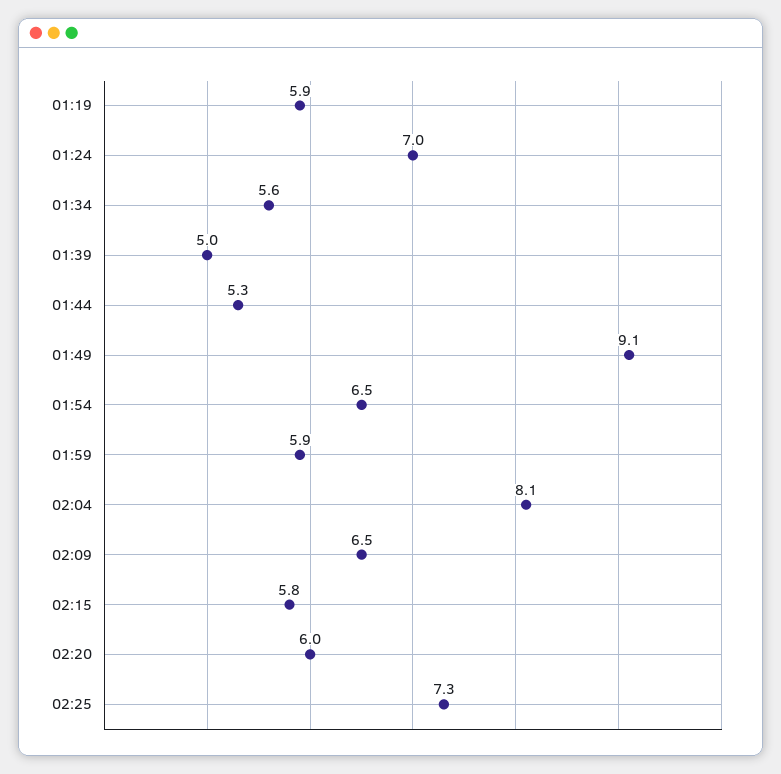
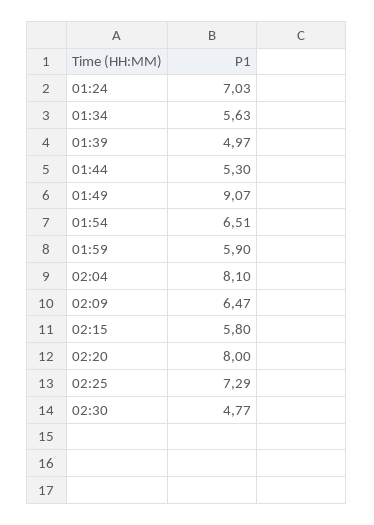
01:19: 5.9 -> none
02:20: 6 -> 8
02:30: none -> 4.77

